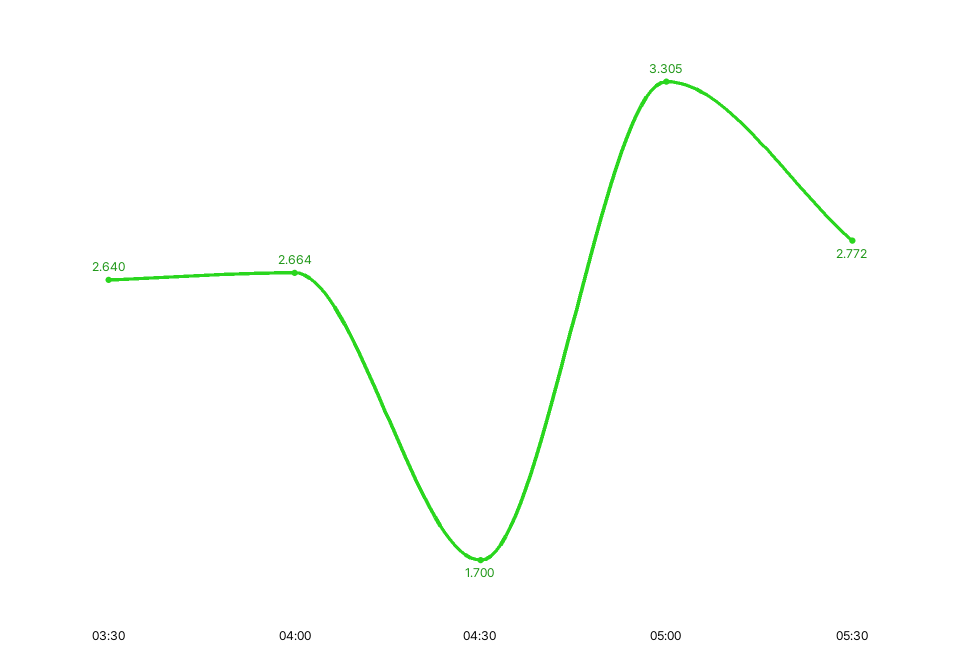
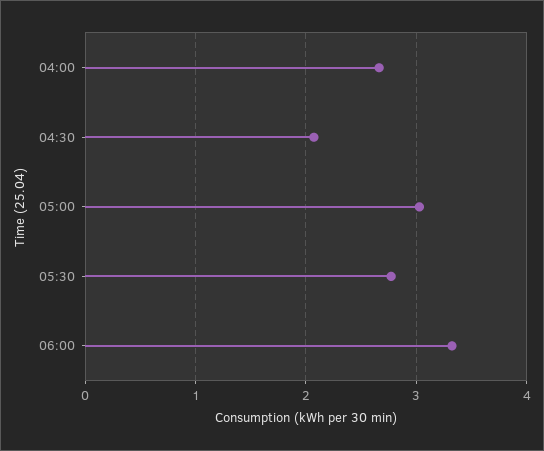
03:30: 2.64 -> none
04:30: 1.7 -> 2.1
05:00: 3.305 -> 3
06:00: none -> 3.3

